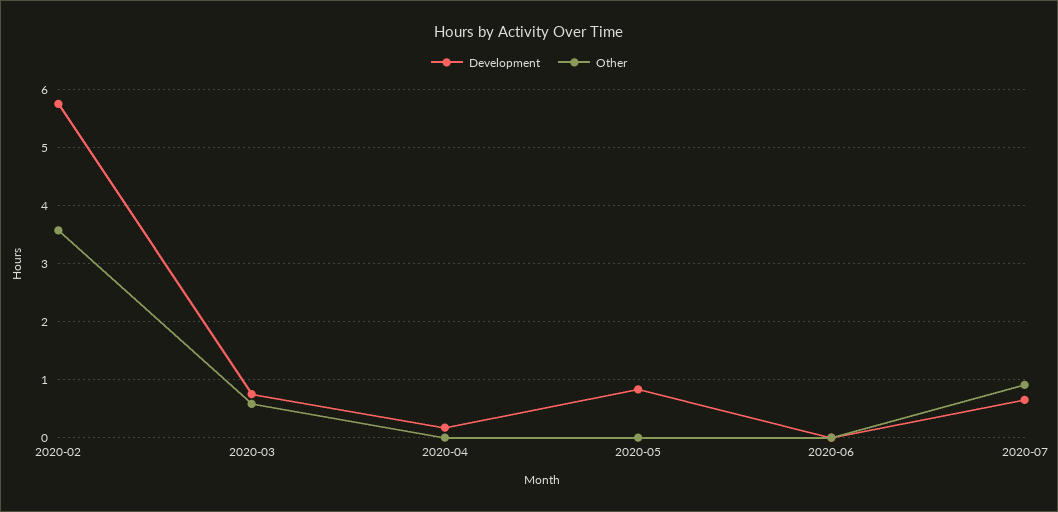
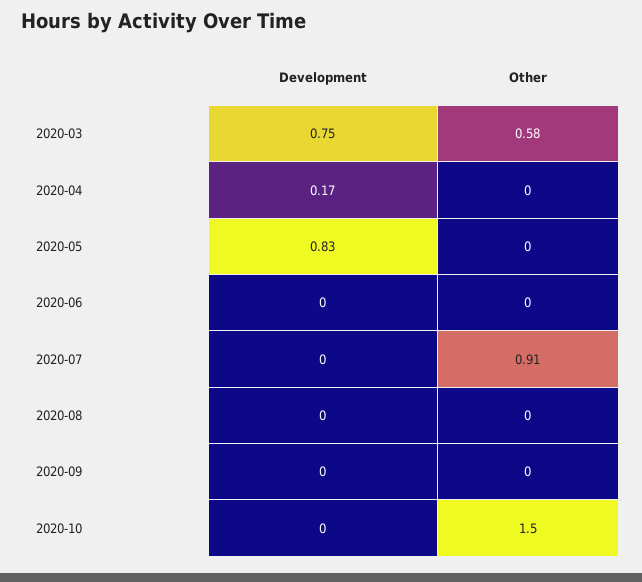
Development, 2020-02: 5.8 -> none
Other, 2020-02: 3.6 -> none
Development, 2020-07: 0.6 -> 0
Development, 2020-08: none -> 0
Other, 2020-08: none -> 0
Development, 2020-09: none -> 0
Other, 2020-09: none -> 0
Development, 2020-10: none -> 0
Other, 2020-10: none -> 1.5

